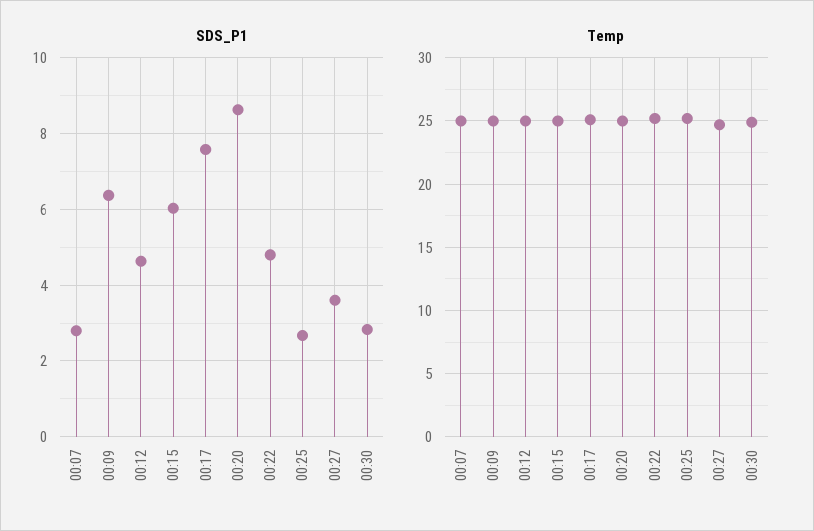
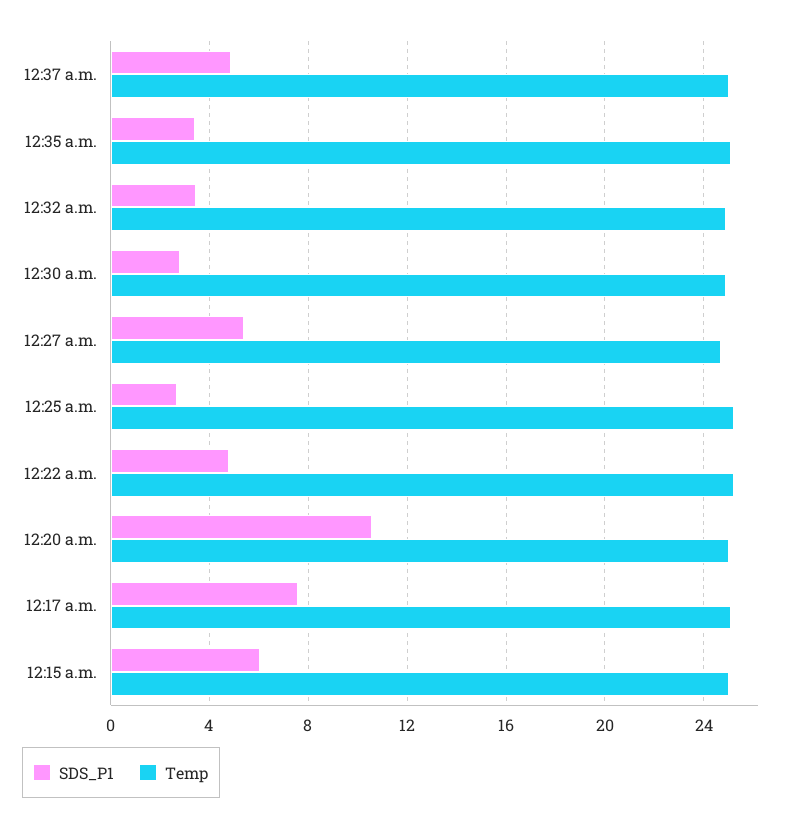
SDS_P1, 00:07: 2.8 -> none
SDS_P1, 00:09: 6.4 -> none
SDS_P1, 00:12: 4.6 -> none
SDS_P1, 00:20: 8.6 -> 10.5
SDS_P1, 00:27: 3.6 -> 5.5
Temp, 00:07: 25 -> none
Temp, 00:09: 25 -> none
Temp, 00:12: 25 -> none
SDS_P1, 12:37 a.m.: none -> 5
Temp, 12:37 a.m.: none -> 25
SDS_P1, 12:35 a.m.: none -> 3.5
Temp, 12:35 a.m.: none -> 25
SDS_P1, 12:32 a.m.: none -> 3.5
Temp, 12:32 a.m.: none -> 25

